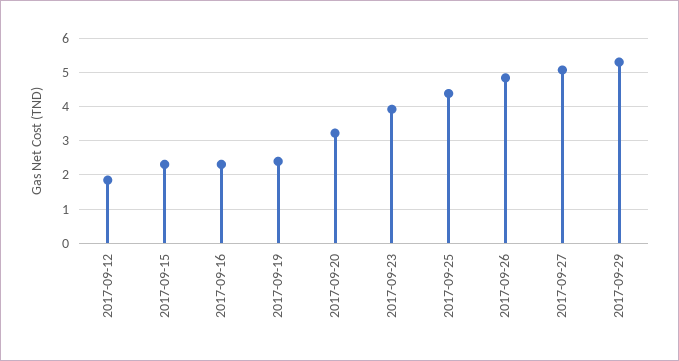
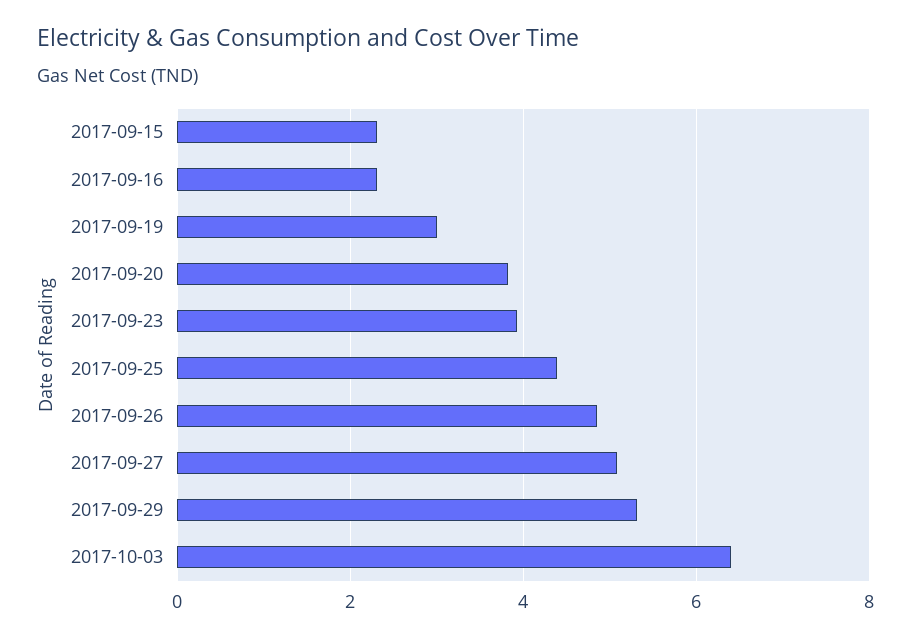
2017-09-12: 1.8 -> none
2017-09-19: 2.4 -> 3
2017-09-20: 3.2 -> 3.8
2017-10-03: none -> 6.4

